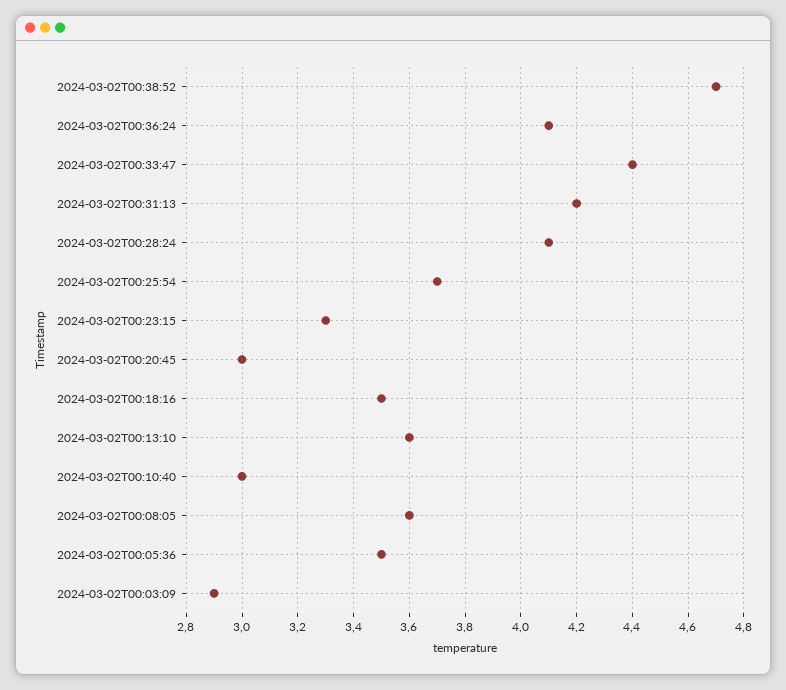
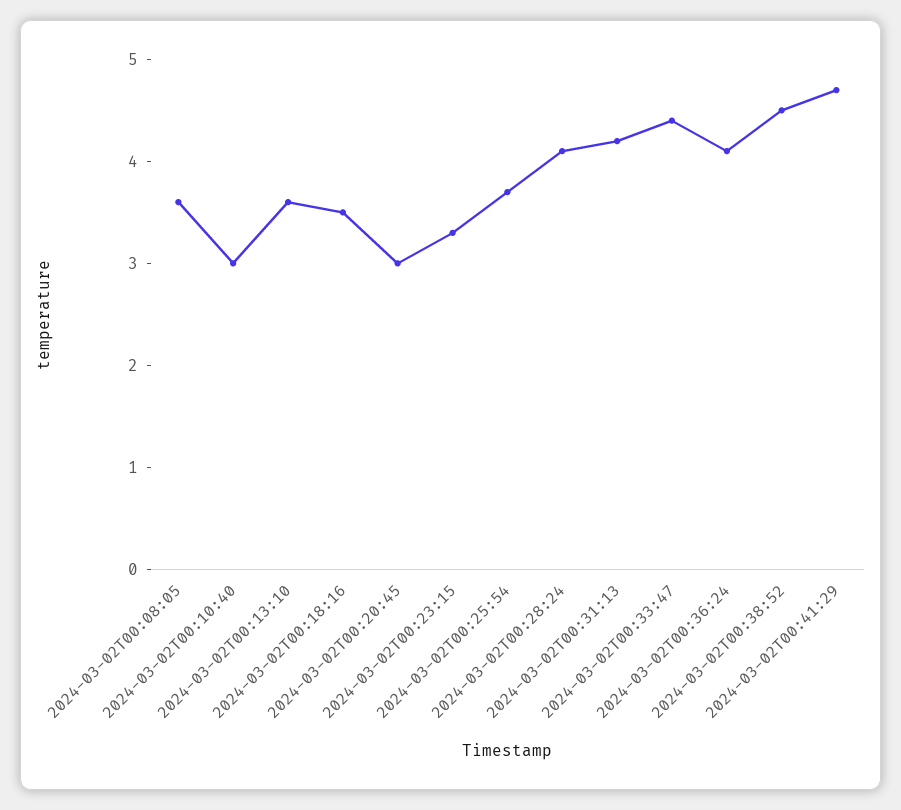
2024-03-02T00:38:52: 4.7 -> 4.5
2024-03-02T00:05:36: 3.5 -> none
2024-03-02T00:03:09: 2.9 -> none
2024-03-02T00:41:29: none -> 4.7

